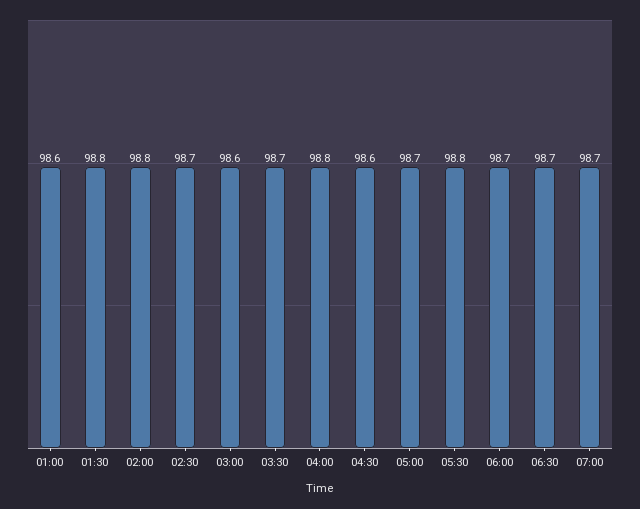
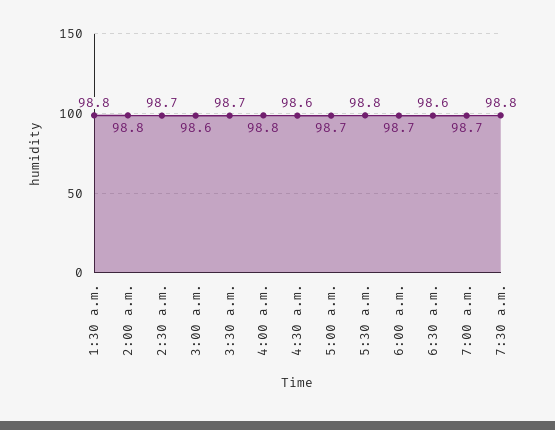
01:00: 98.6 -> none
06:30: 98.7 -> 98.6
7:30 a.m.: none -> 98.8

